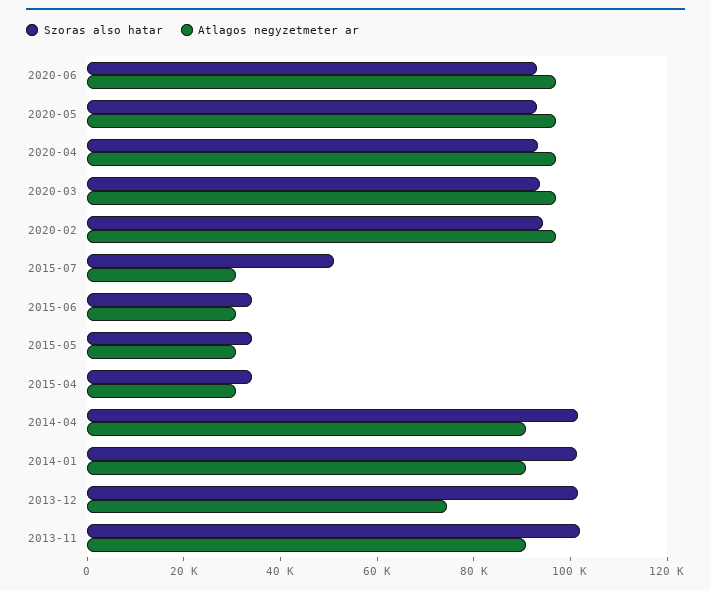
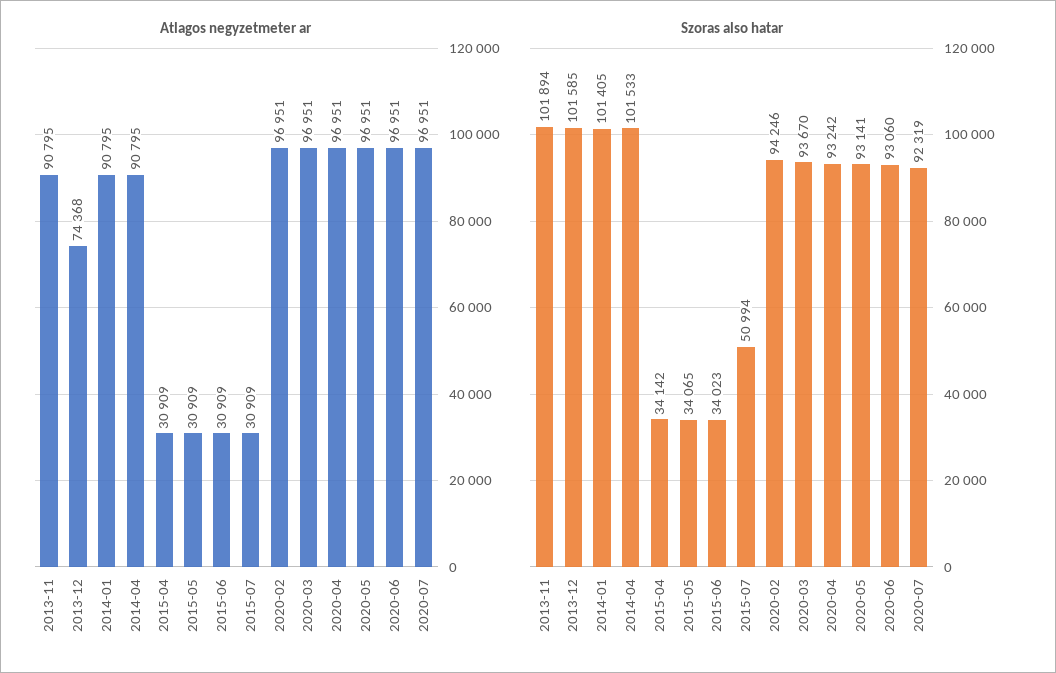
Atlagos negyzetmeter ar, 2020-07: none -> 96951
Szoras also hatar, 2020-07: none -> 92319

